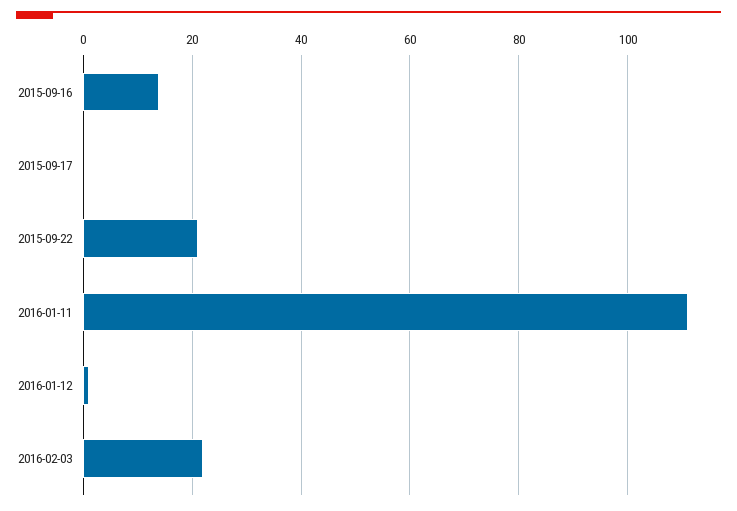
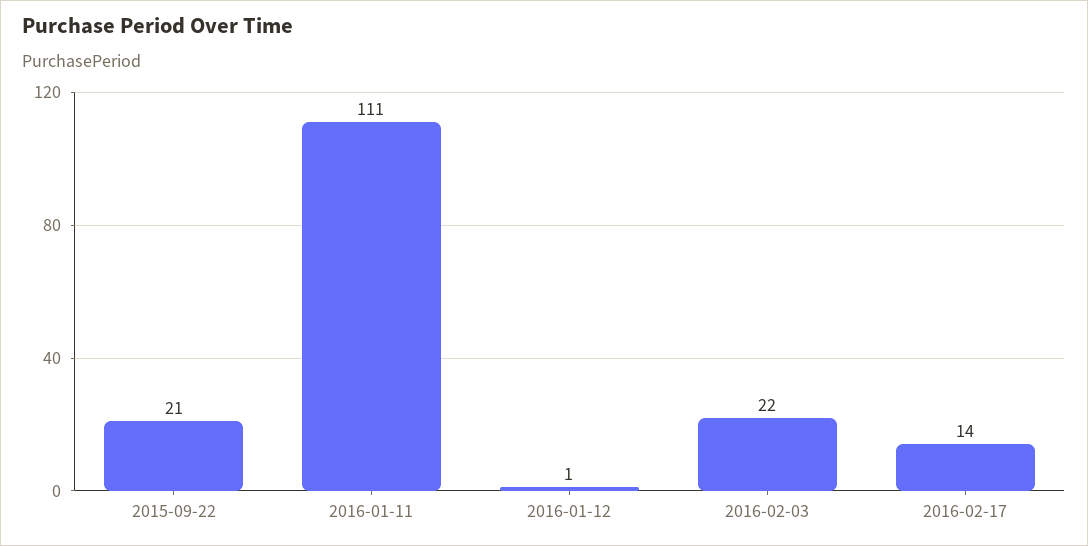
2015-09-16: 15 -> none
2015-09-17: 0 -> none
2016-02-17: none -> 14

